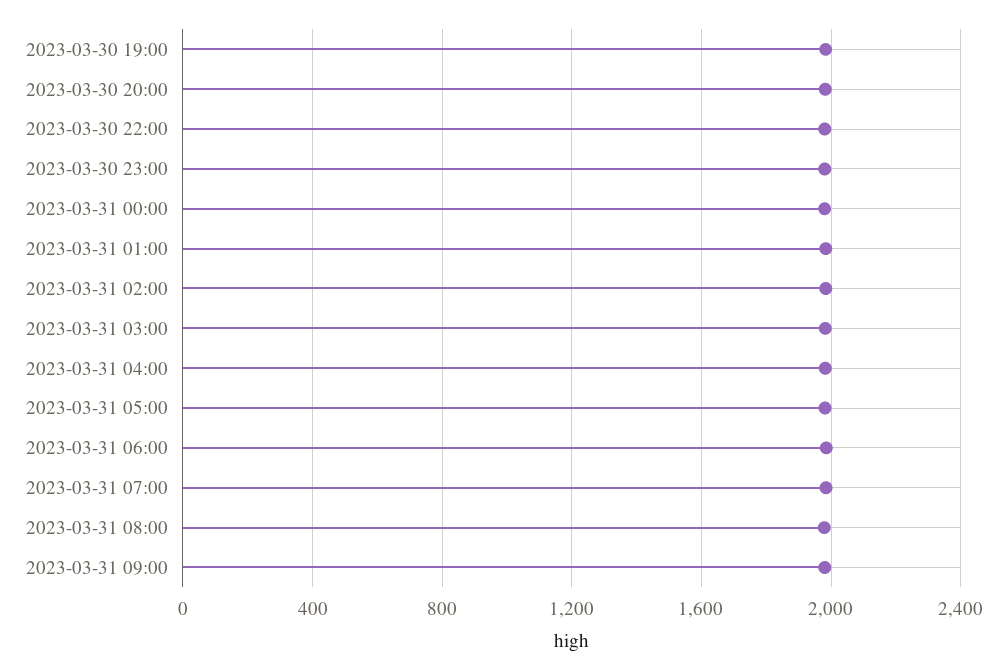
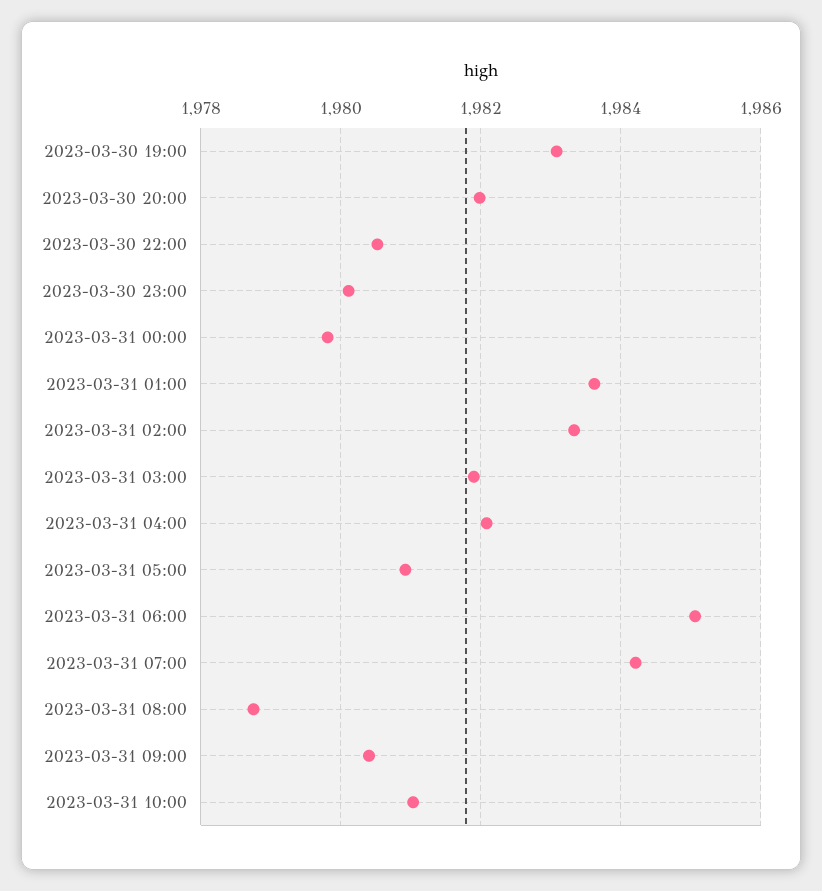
2023-03-31 10:00: none -> 1981

